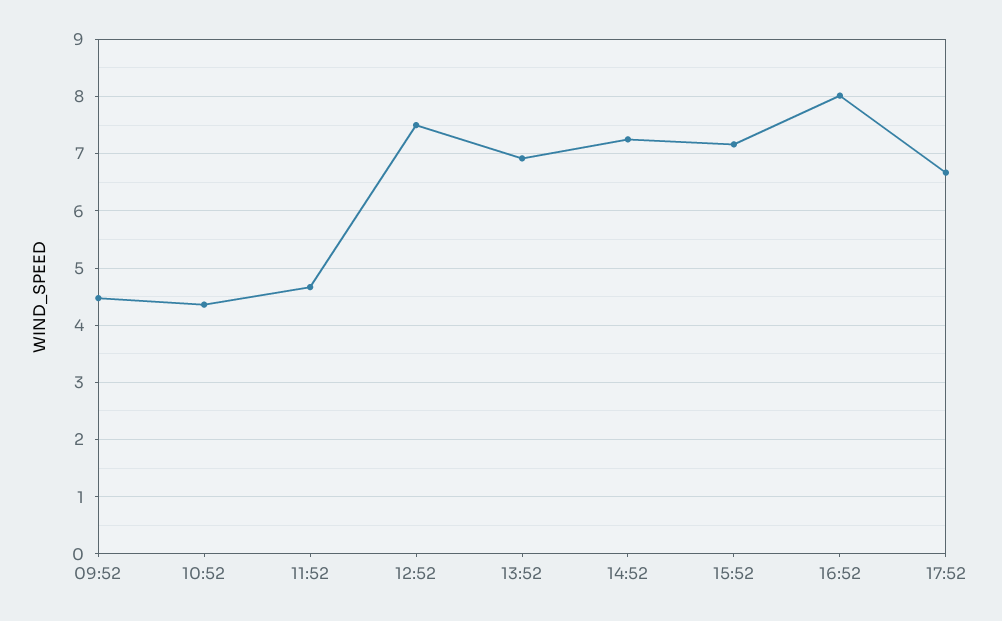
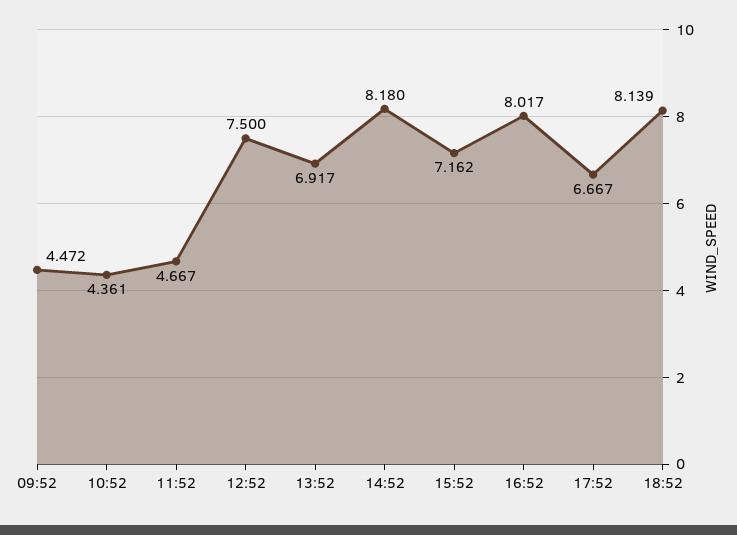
14:52: 7.2 -> 8.18
18:52: none -> 8.139

